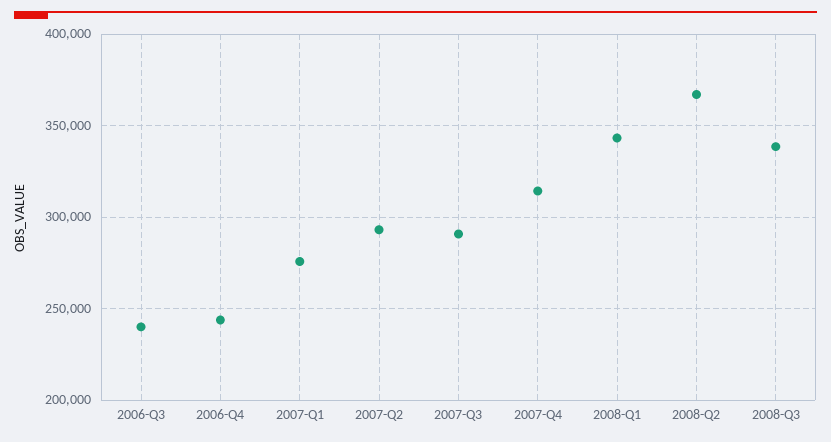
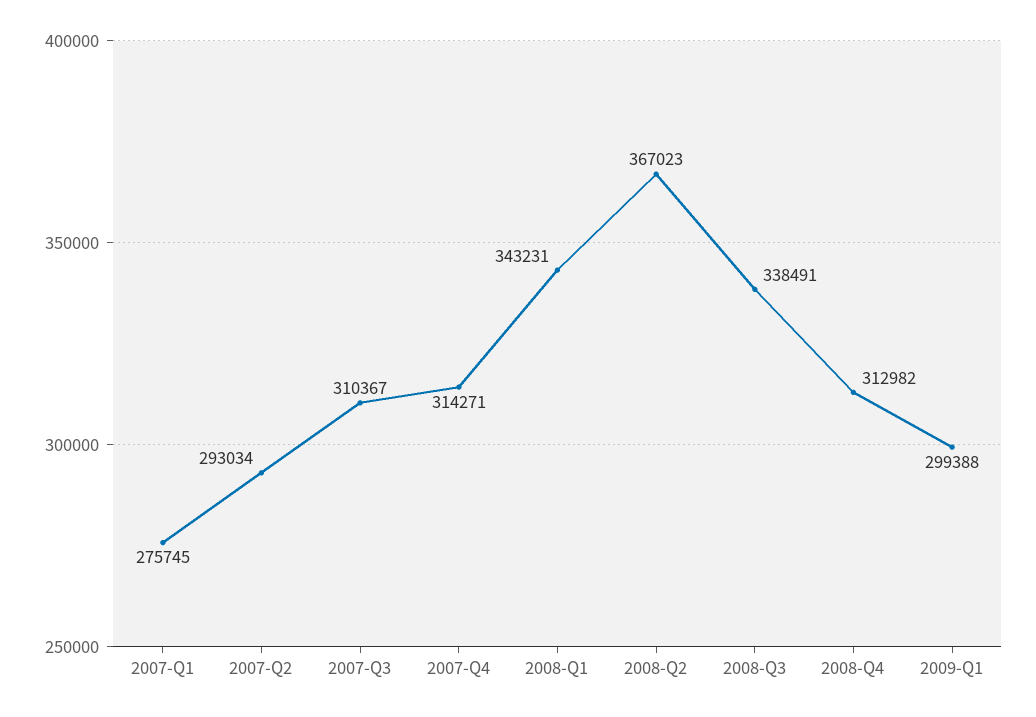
2006-Q3: 240000 -> none
2006-Q4: 245000 -> none
2007-Q3: 290000 -> 310367
2008-Q4: none -> 312982
2009-Q1: none -> 299388

